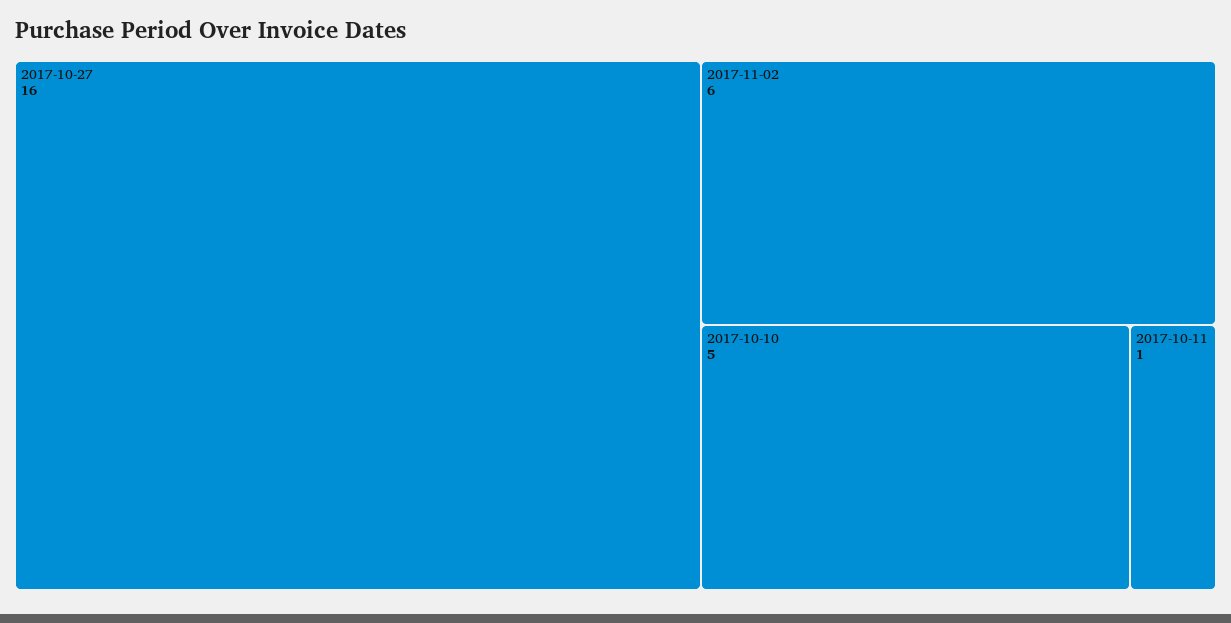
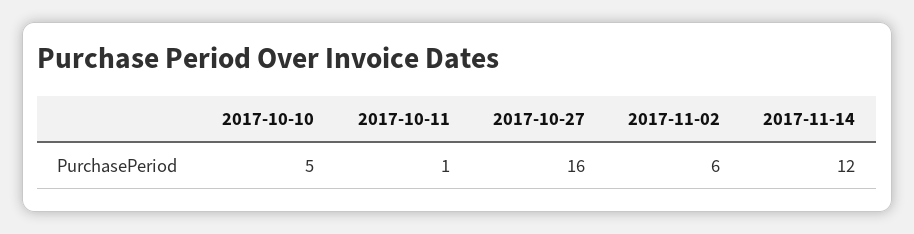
2017-11-14: none -> 12

